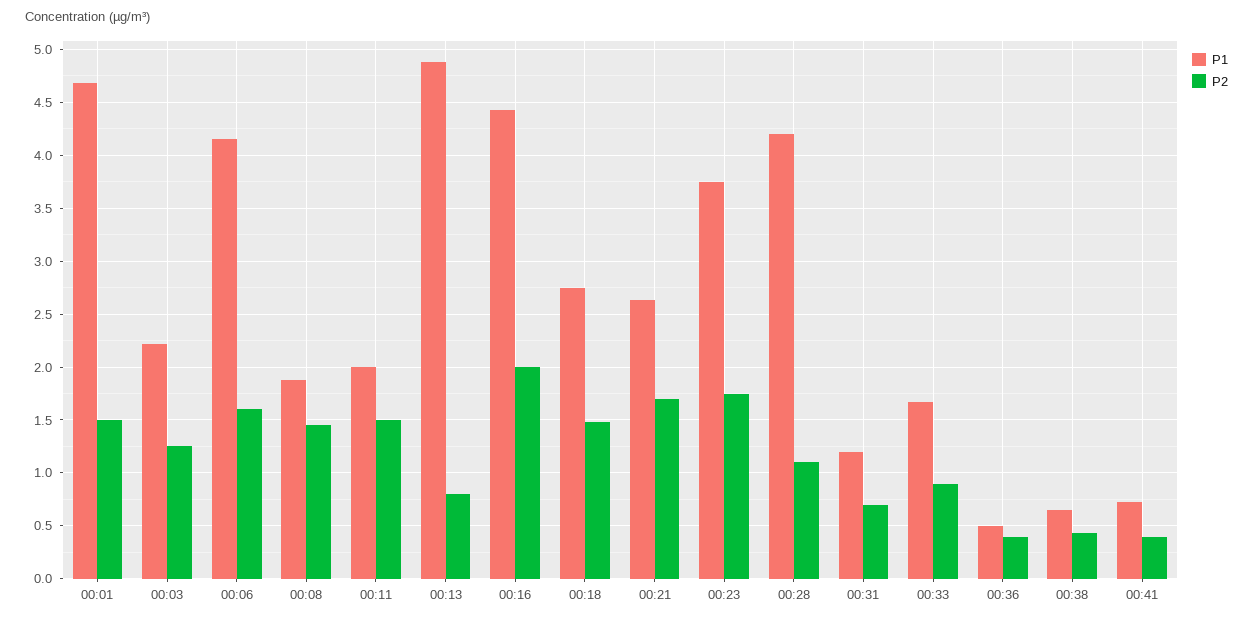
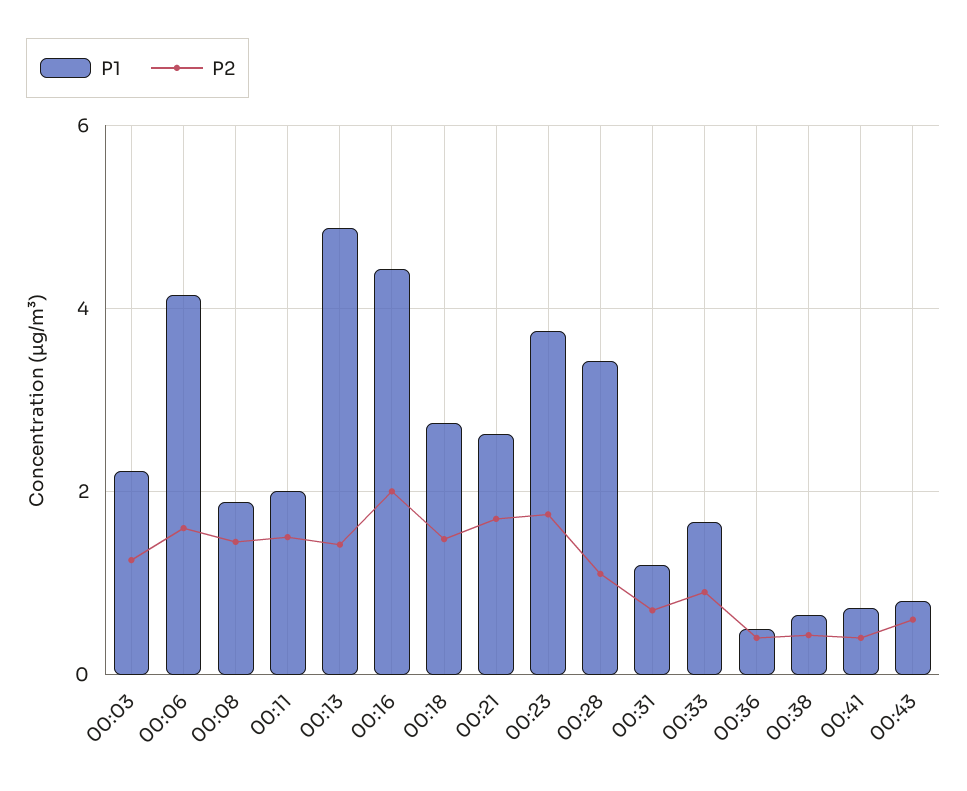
P1, 00:01: 4.7 -> none
P2, 00:01: 1.5 -> none
P2, 00:13: 0.8 -> 1.4
P1, 00:28: 4.2 -> 3.4
P1, 00:43: none -> 0.8
P2, 00:43: none -> 0.6

